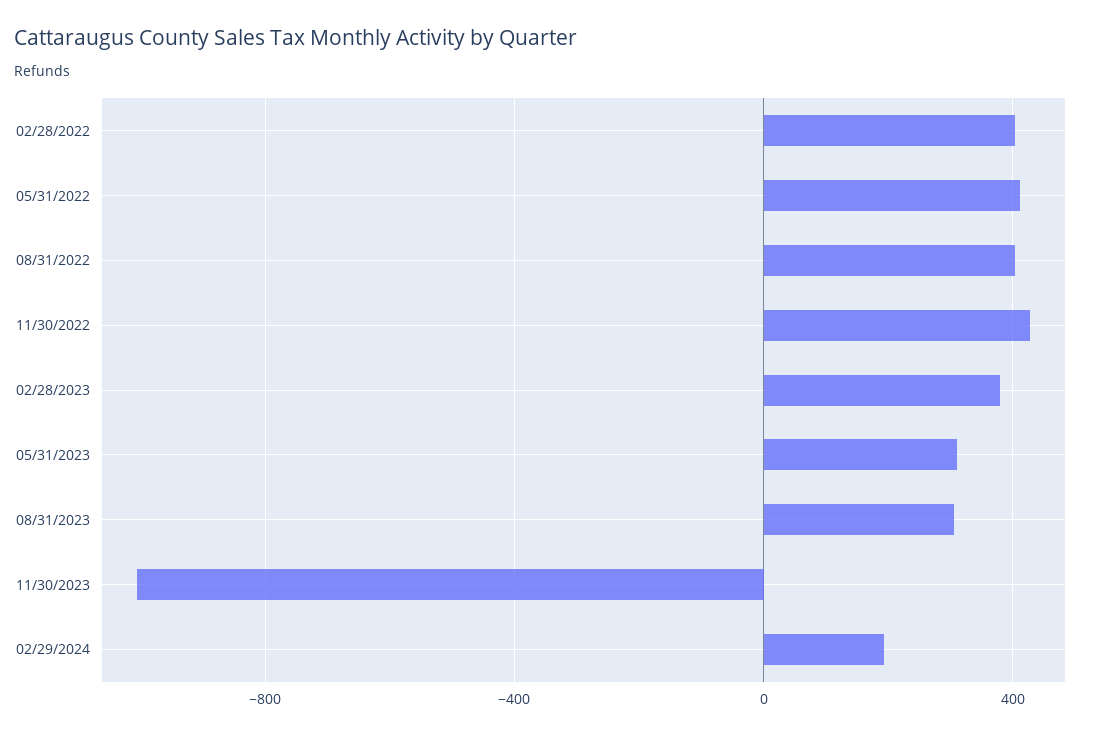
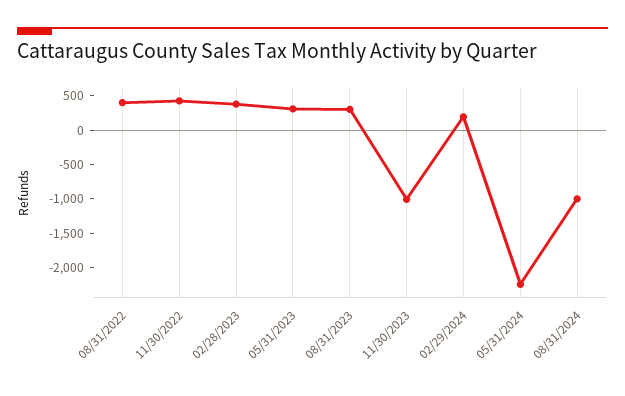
02/28/2022: 400 -> none
05/31/2022: 400 -> none
05/31/2024: none -> -2250
08/31/2024: none -> -1000

